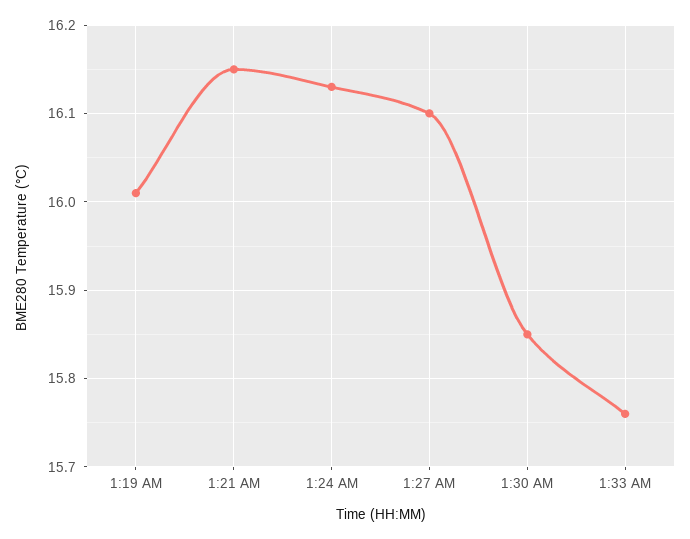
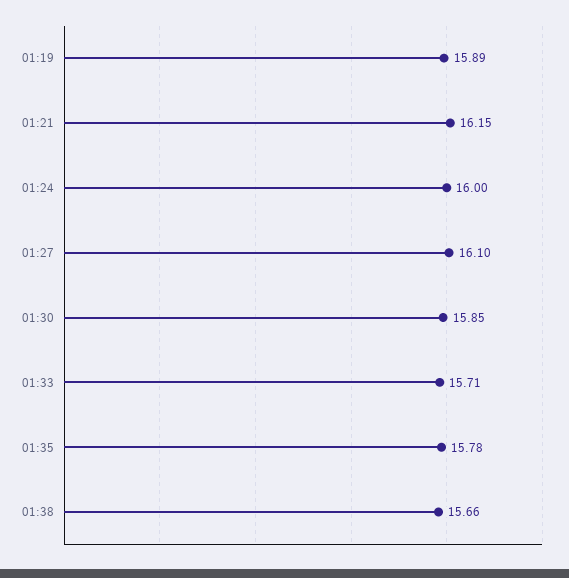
1:19 AM: 16.01 -> 15.89
1:24 AM: 16.13 -> 16
1:33 AM: 15.76 -> 15.71
01:35: none -> 15.78
01:38: none -> 15.66

